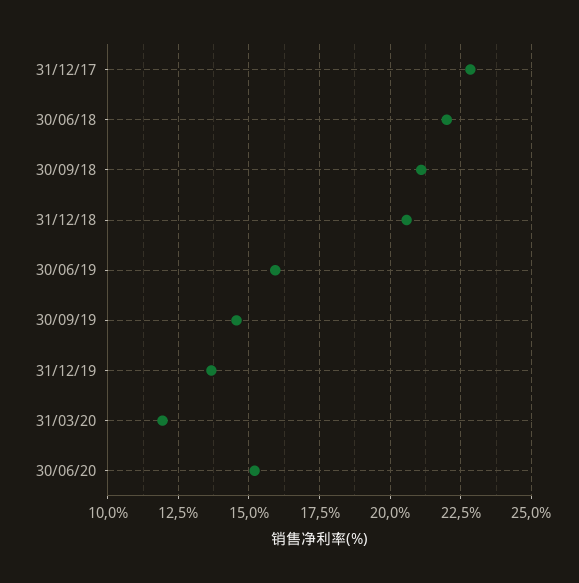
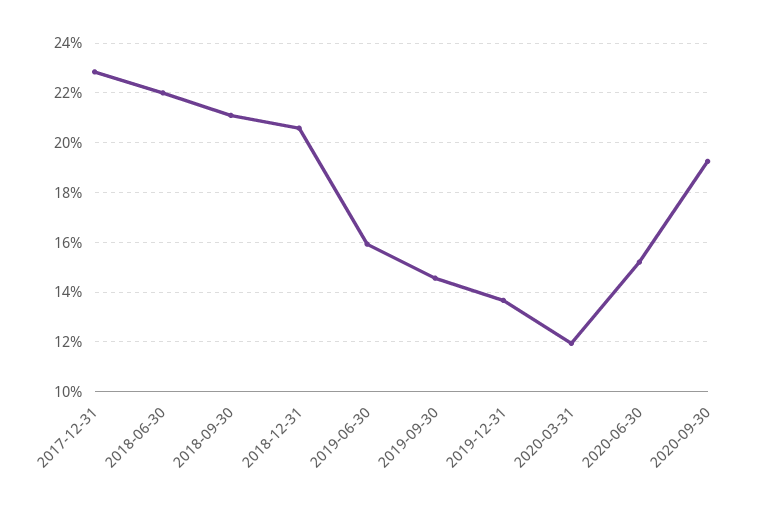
2020-09-30: none -> 19.25

